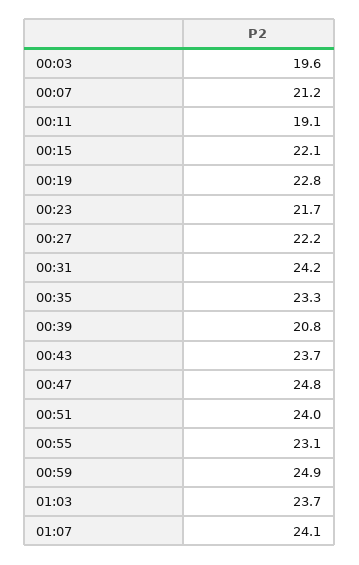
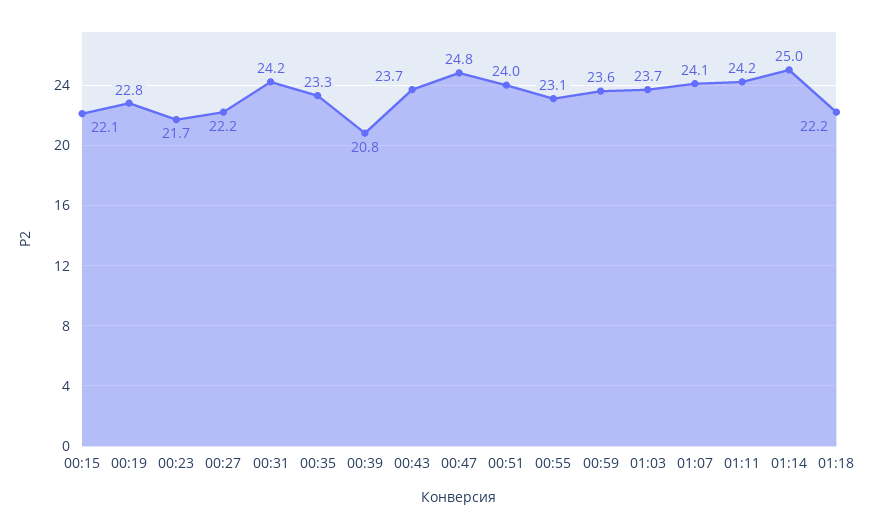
00:03: 19.6 -> none
00:07: 21.2 -> none
00:11: 19.1 -> none
00:59: 24.9 -> 23.6
01:11: none -> 24.2
01:14: none -> 25
01:18: none -> 22.2

